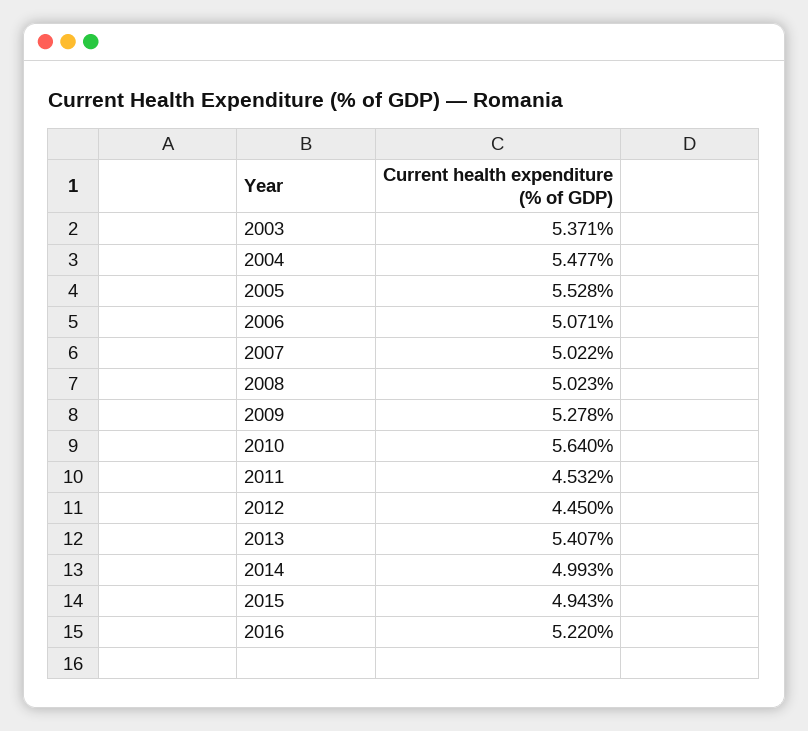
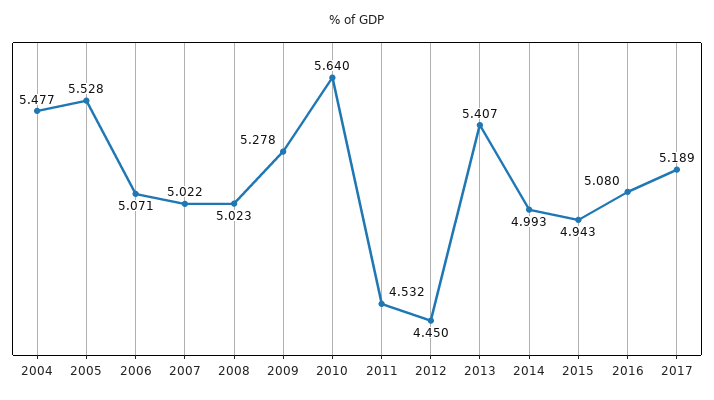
2003: 5.371 -> none
2016: 5.22 -> 5.08
2017: none -> 5.189

